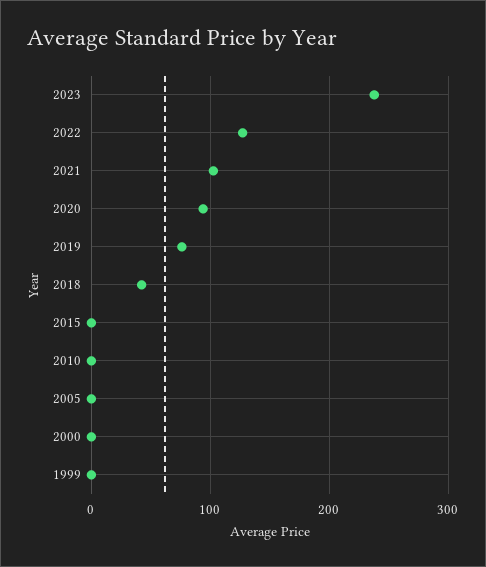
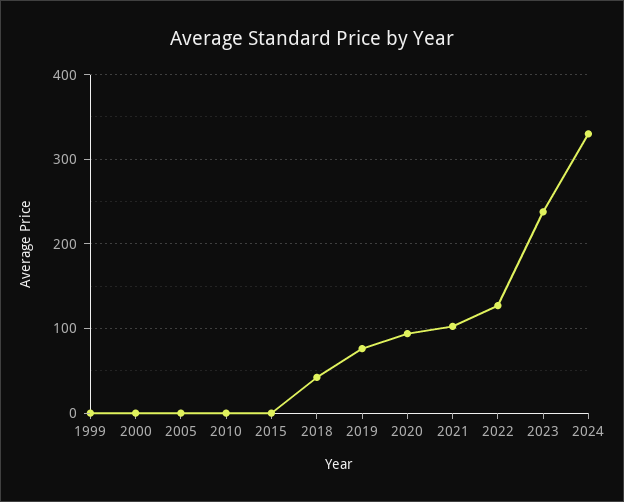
2024: none -> 330

